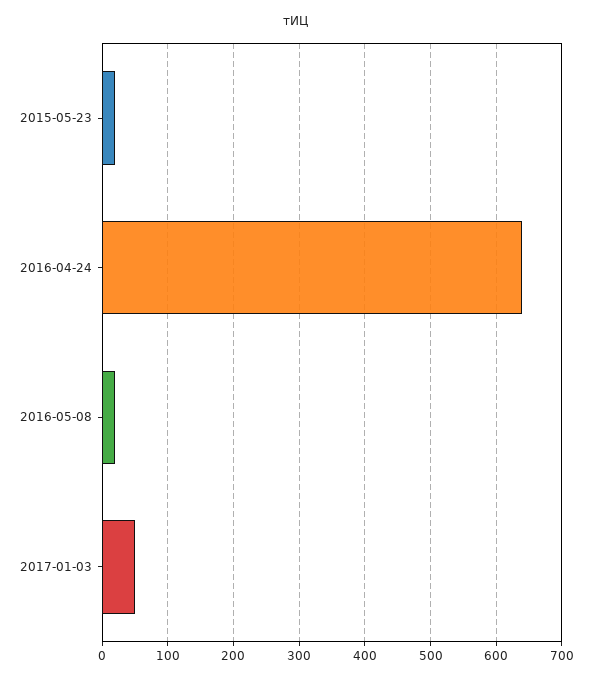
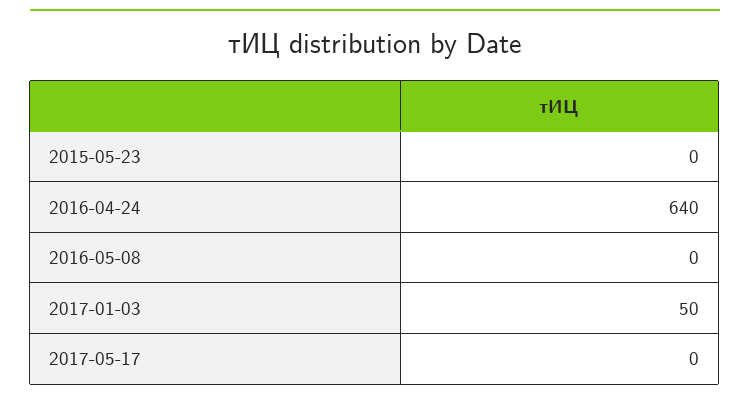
2015-05-23: 20 -> 0
2016-05-08: 20 -> 0
2017-05-17: none -> 0

